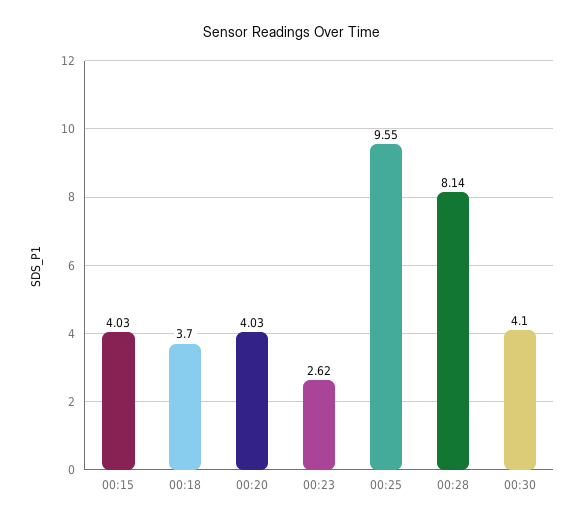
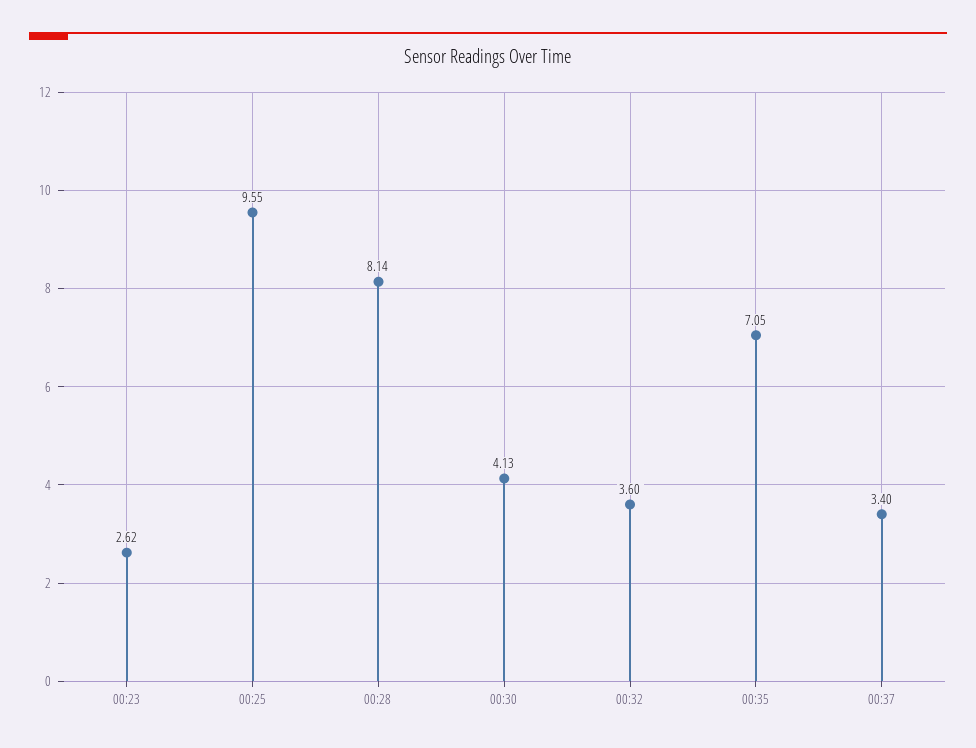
00:15: 4.03 -> none
00:18: 3.7 -> none
00:20: 4.03 -> none
00:30: 4.1 -> 4.13
00:32: none -> 3.6
00:35: none -> 7.05
00:37: none -> 3.4

